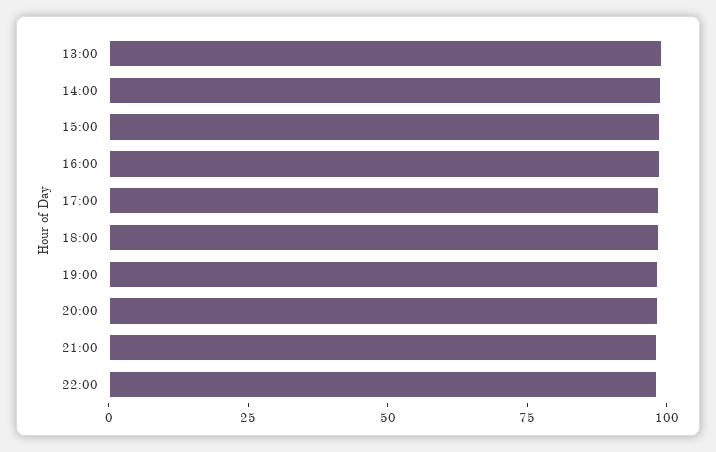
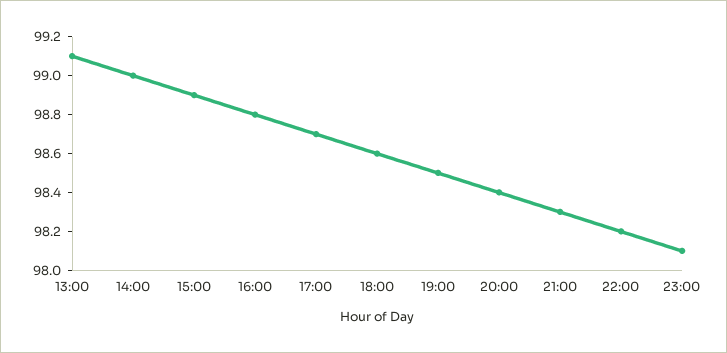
23:00: none -> 98.1

